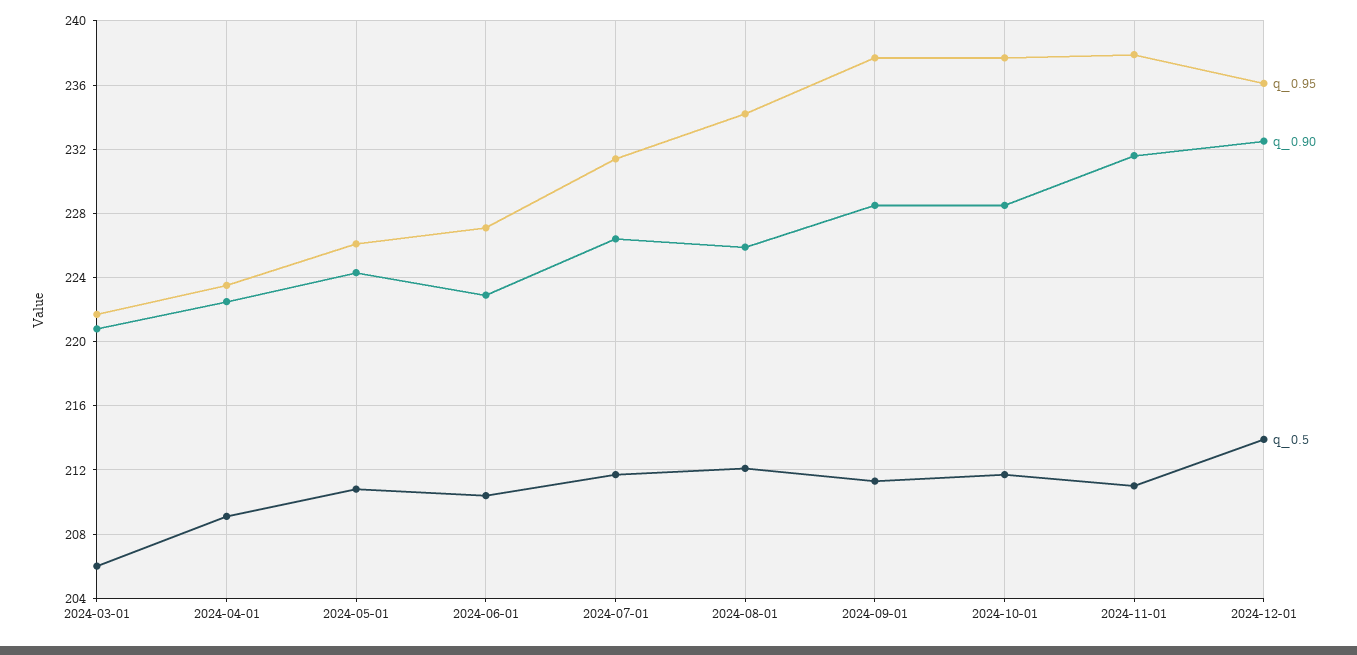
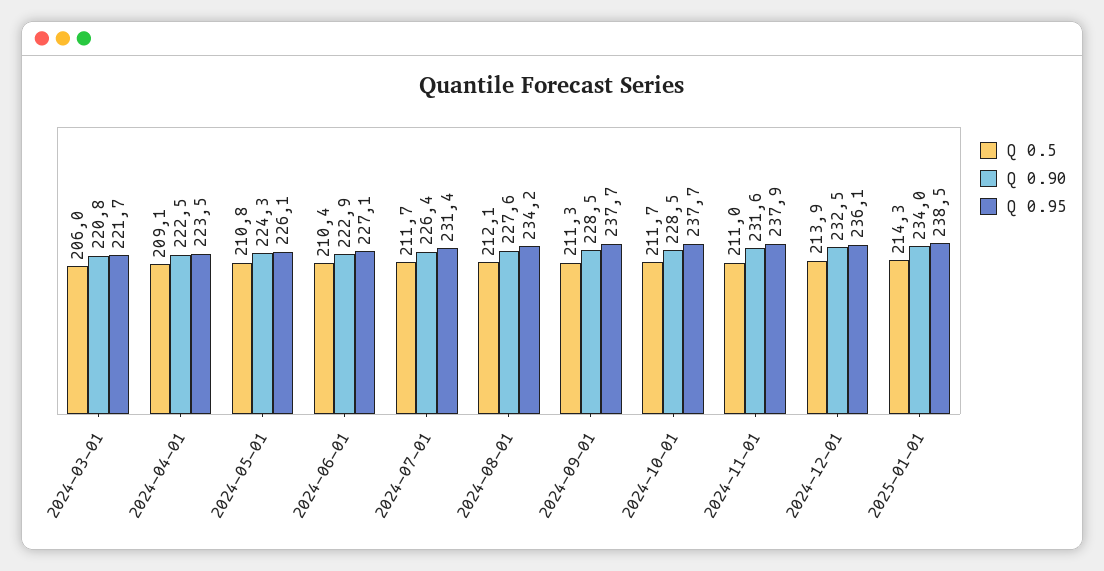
q_0.90, 2024-08-01: 226 -> 227.6
q_0.5, 2025-01-01: none -> 214.3
q_0.90, 2025-01-01: none -> 234
q_0.95, 2025-01-01: none -> 238.5

